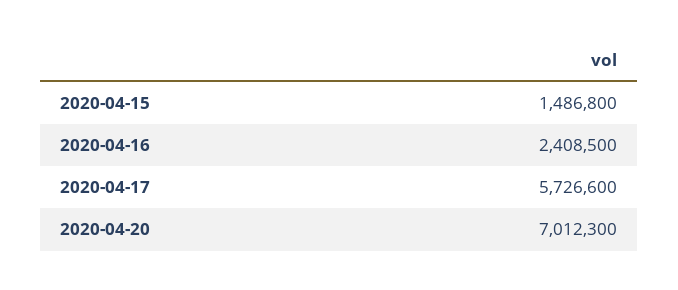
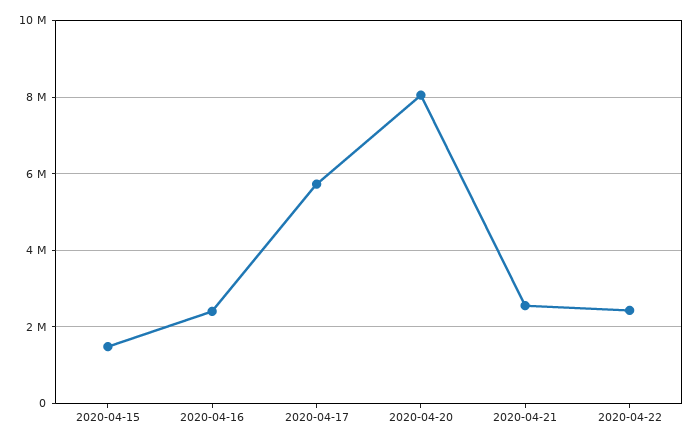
2020-04-20: 7012300 -> 8000000
2020-04-21: none -> 2600000
2020-04-22: none -> 2400000

